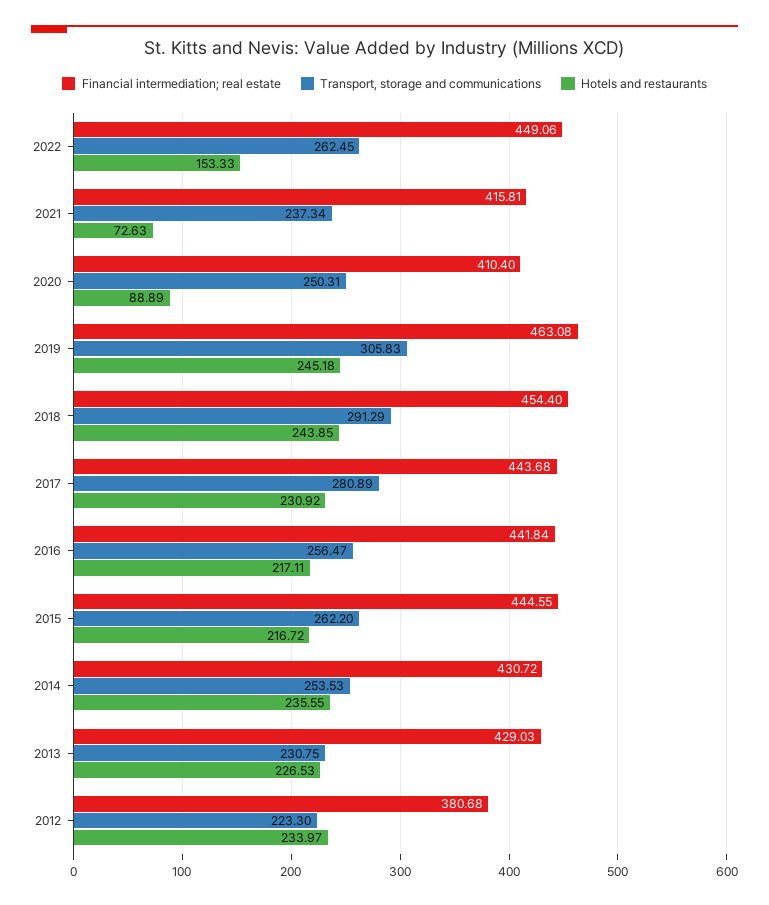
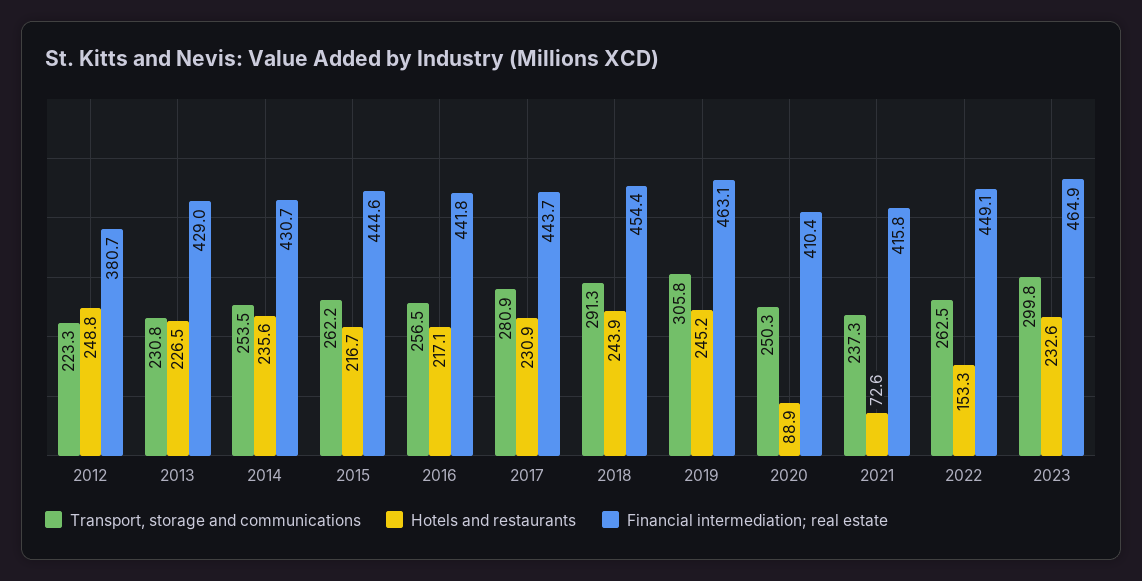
Hotels and restaurants, 2012: 233.97 -> 248.8
Transport, storage and communications, 2023: none -> 299.8
Hotels and restaurants, 2023: none -> 232.6
Financial intermediation; real estate, 2023: none -> 464.9

